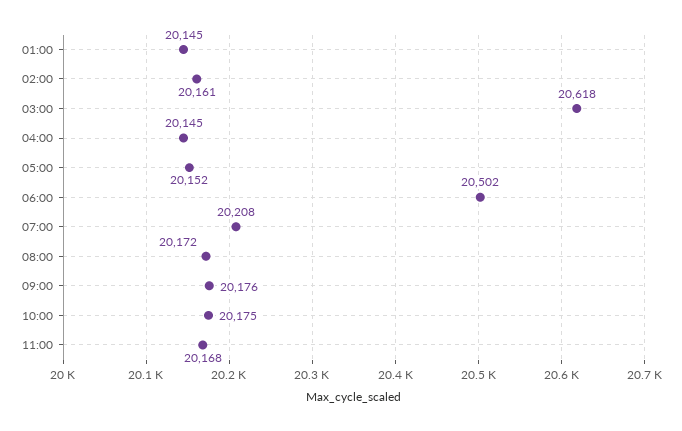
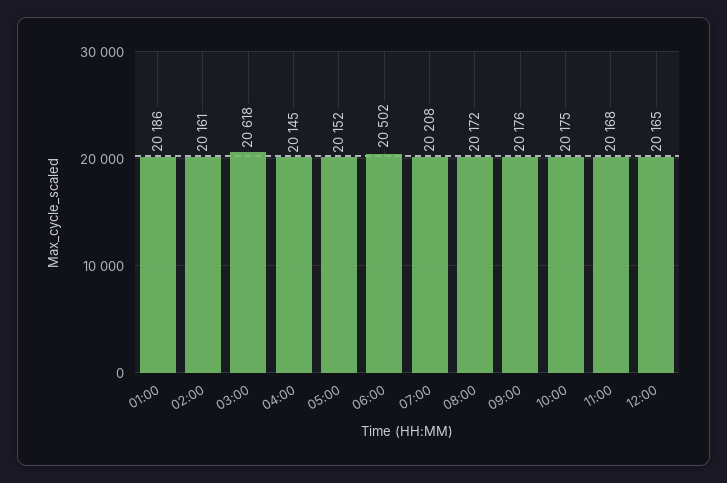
01:00: 20145 -> 20186
12:00: none -> 20165

